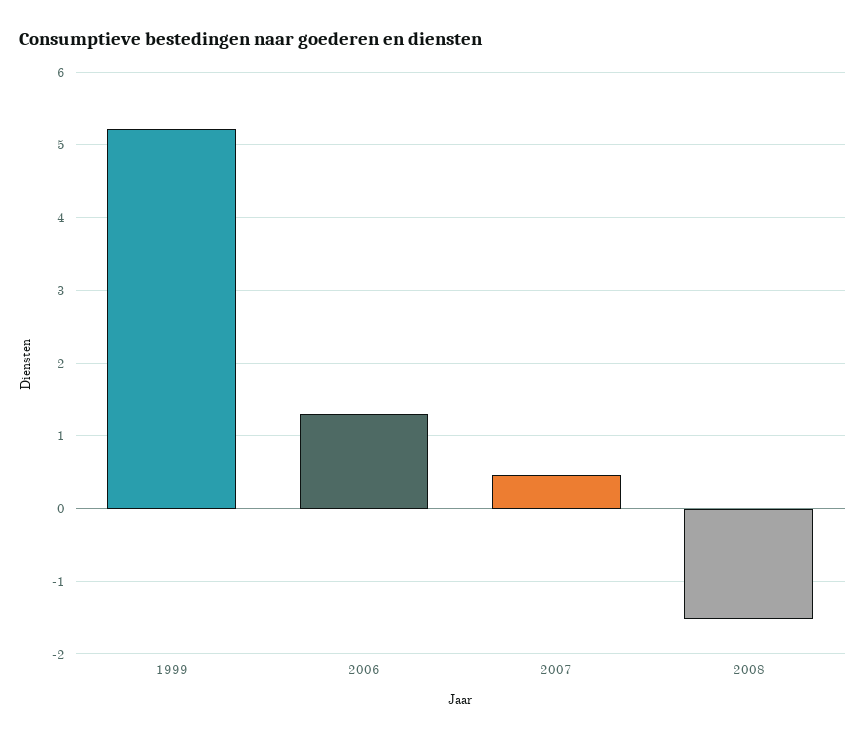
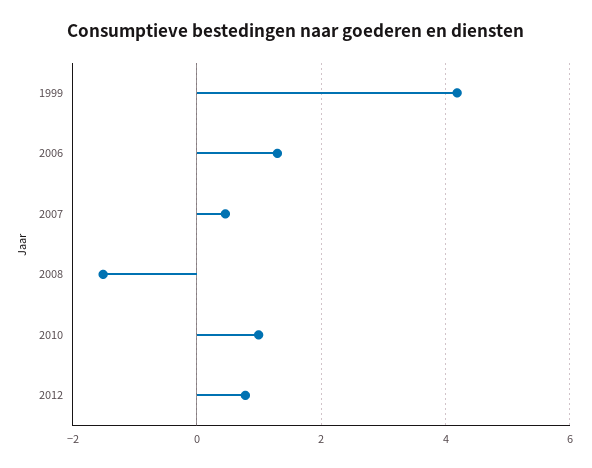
1999: 5.2 -> 4.2
2010: none -> 1
2012: none -> 0.8

